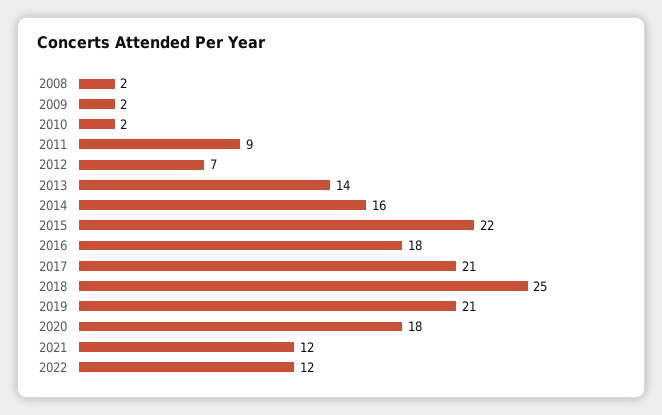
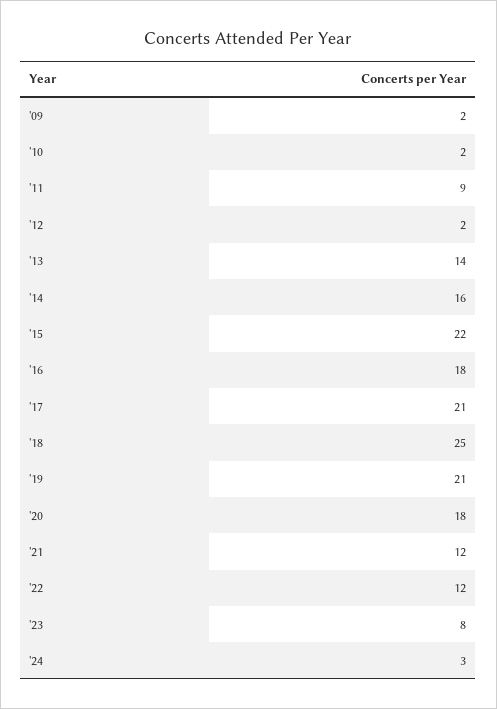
2008: 2 -> none
2012: 7 -> 2
'23: none -> 8
'24: none -> 3

